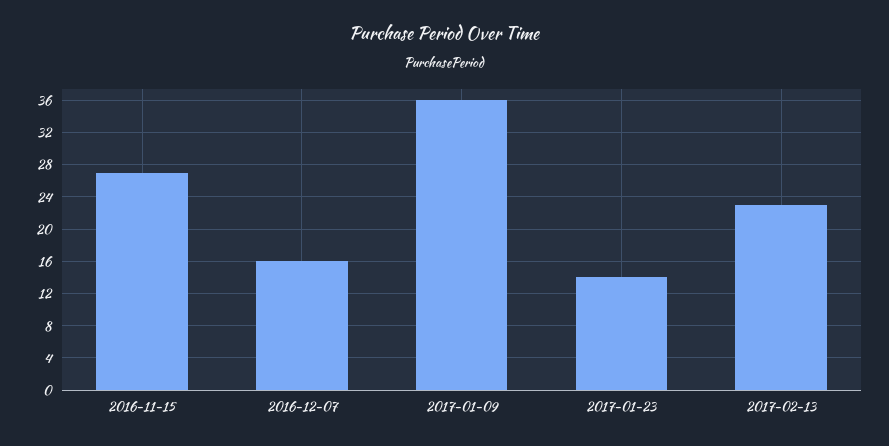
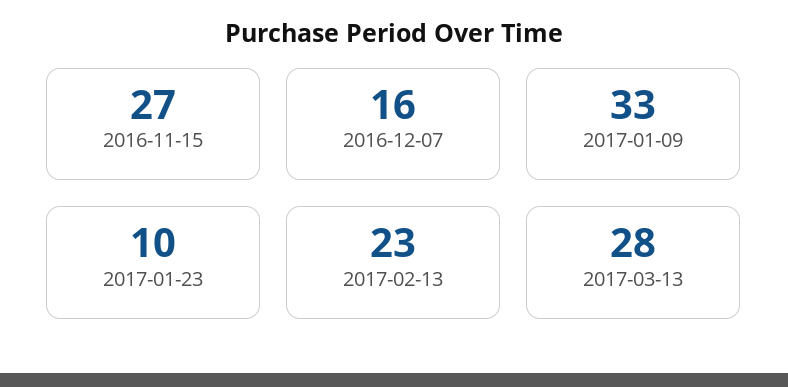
2017-01-09: 36 -> 33
2017-01-23: 14 -> 10
2017-03-13: none -> 28

